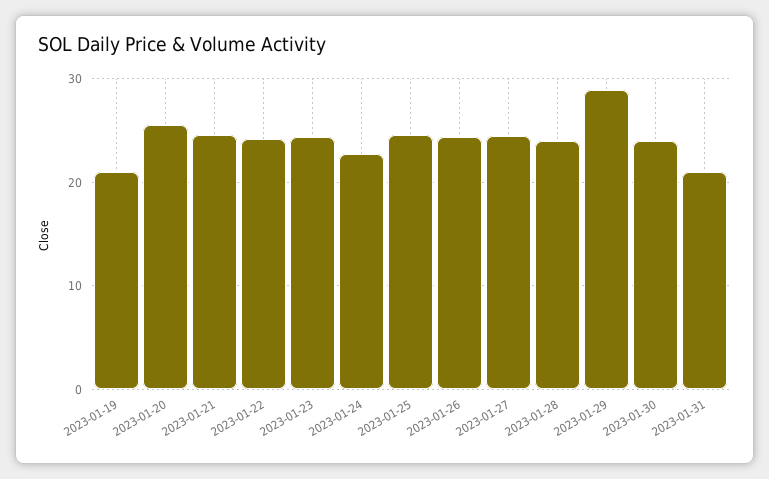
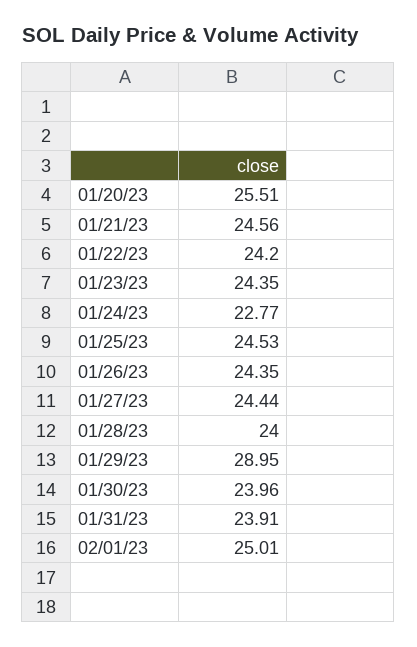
2023-01-19: 21 -> none
2023-01-31: 21 -> 23.91
02/01/23: none -> 25.01

